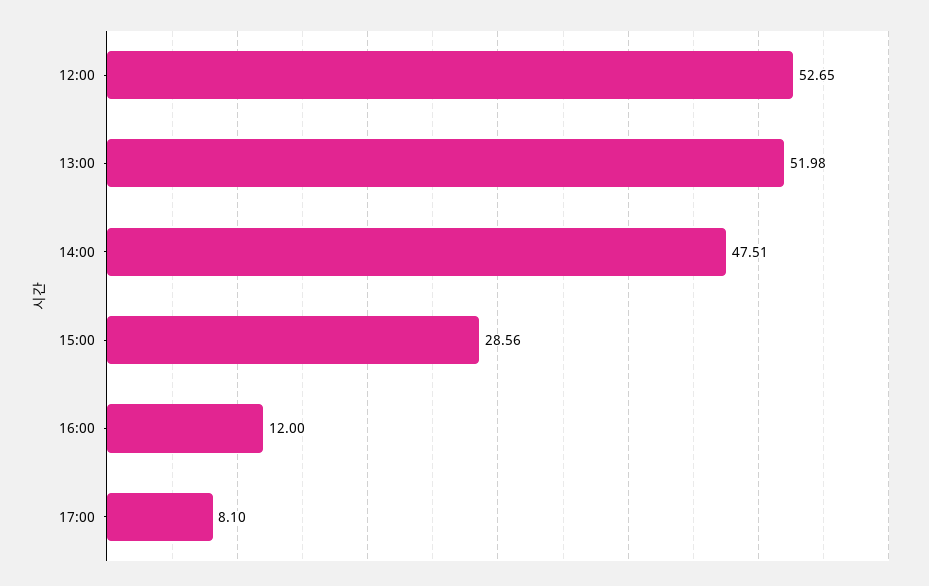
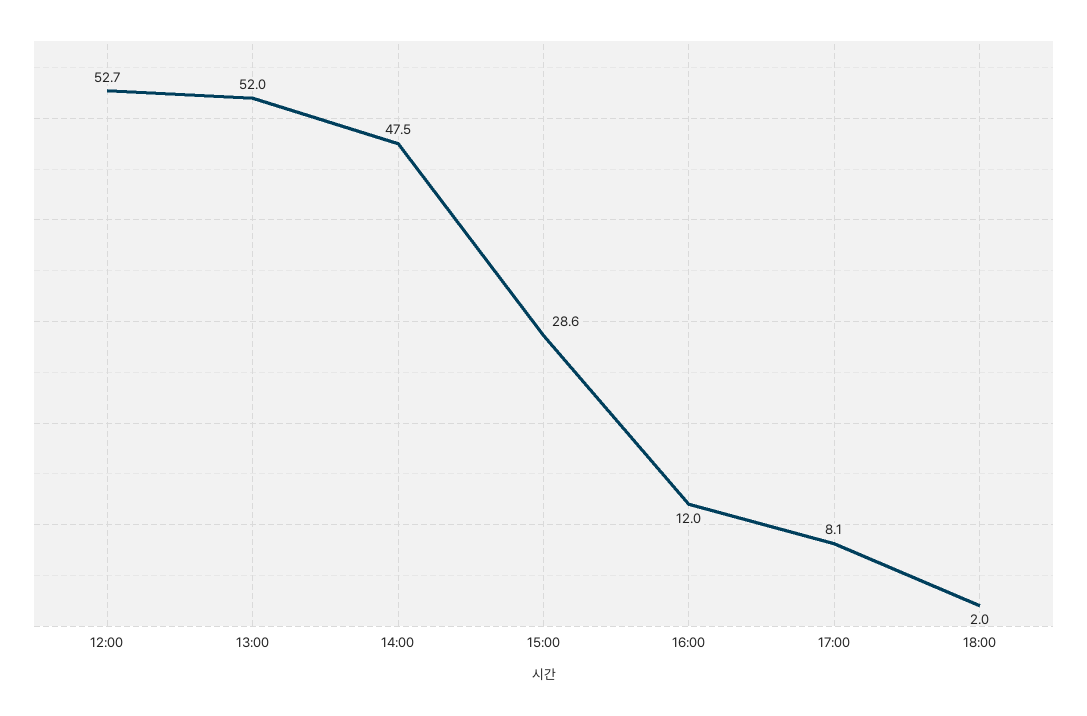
18:00: none -> 2

